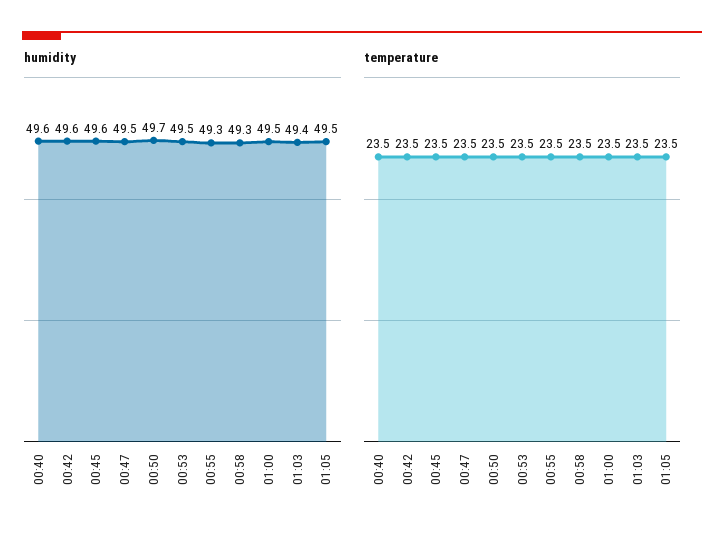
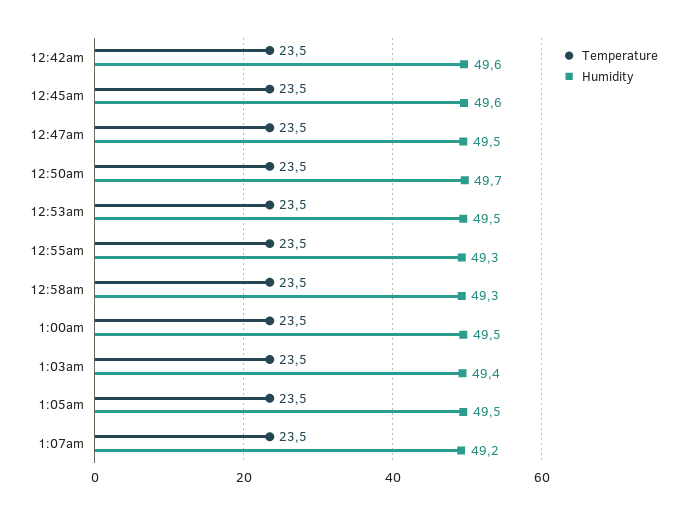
humidity, 00:40: 49.6 -> none
temperature, 00:40: 23.5 -> none
temperature, 1:07am: none -> 23.5
humidity, 1:07am: none -> 49.2

